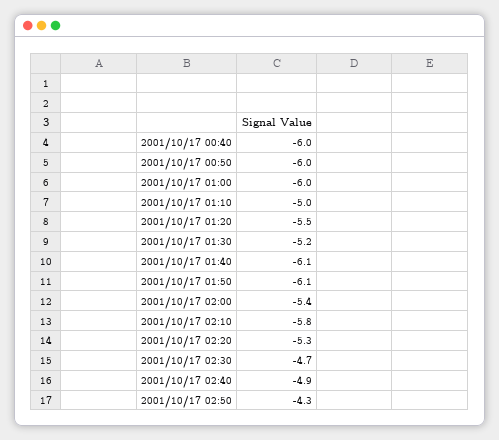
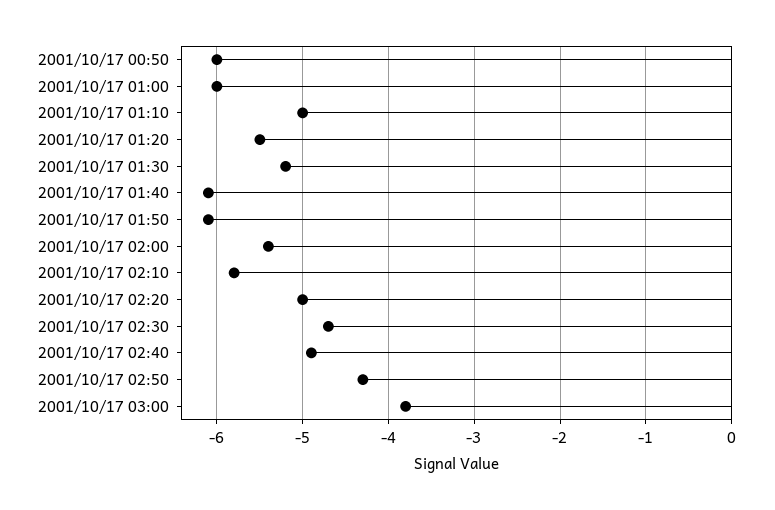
2001/10/17 00:40: -6 -> none
2001/10/17 02:20: -5.3 -> -5
2001/10/17 03:00: none -> -3.8

